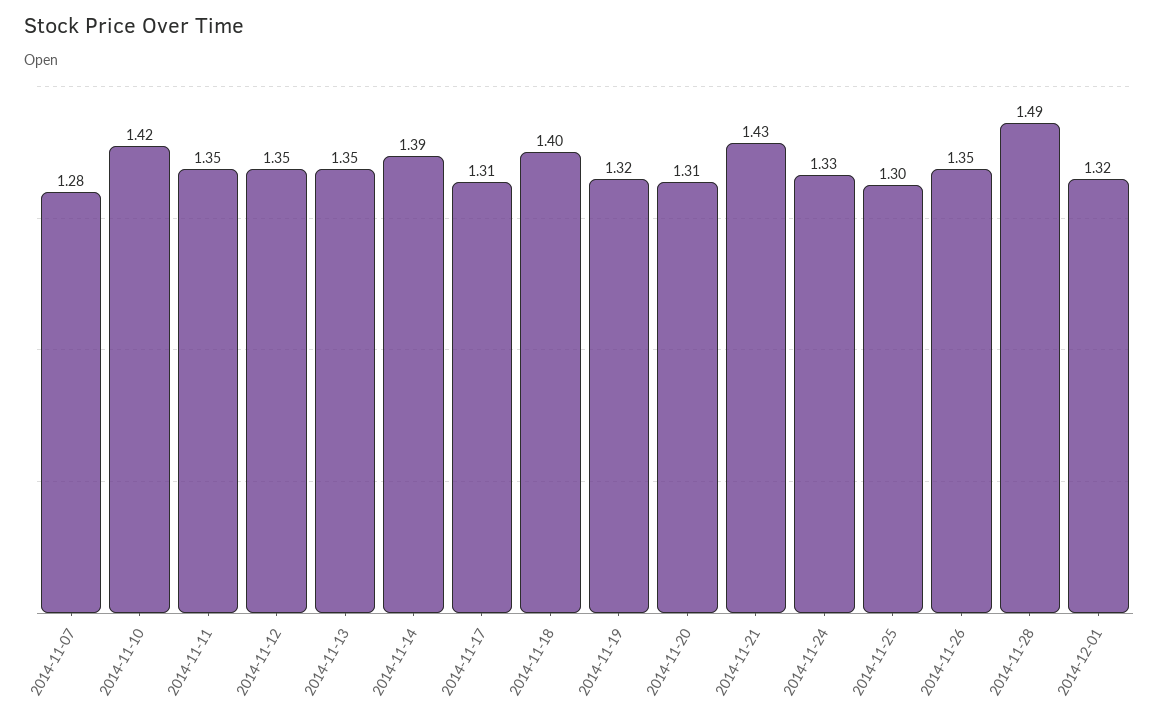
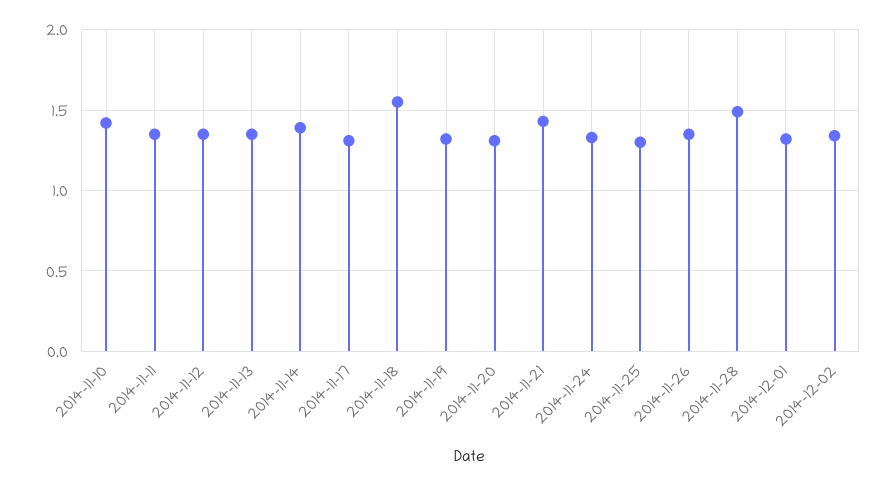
2014-11-07: 1.28 -> none
2014-11-18: 1.4 -> 1.55
2014-12-02: none -> 1.35

